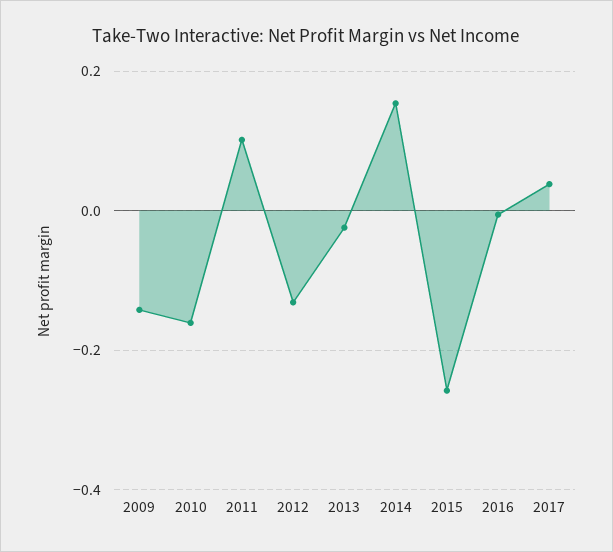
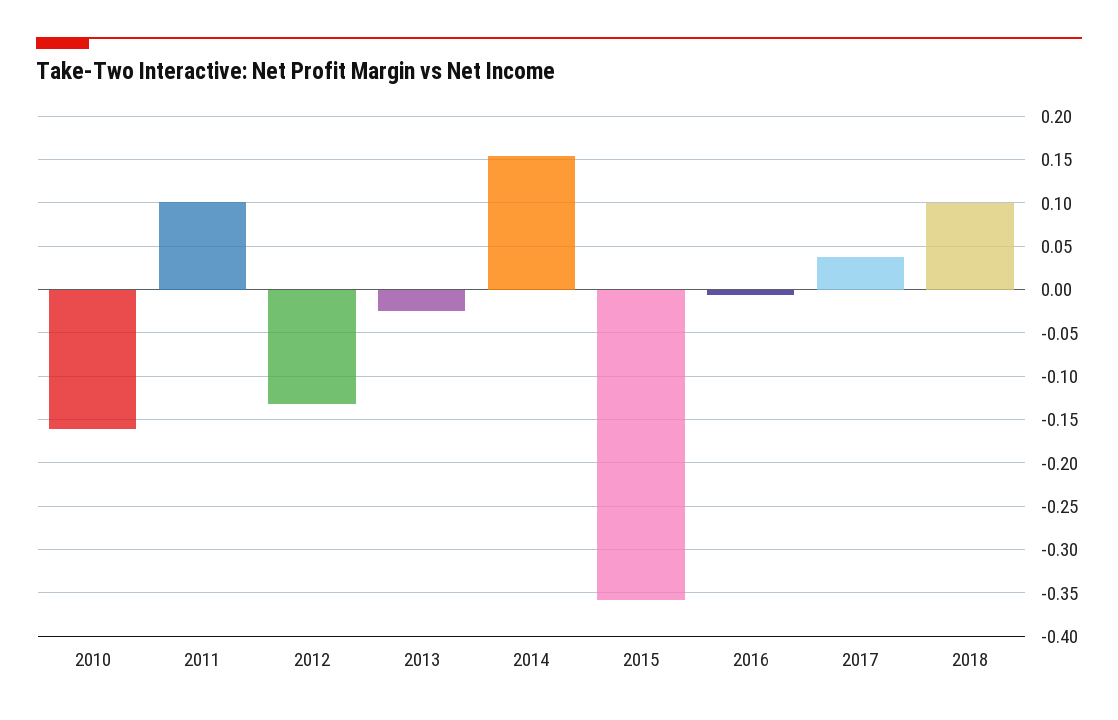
2009: -0.14 -> none
2015: -0.26 -> -0.36
2018: none -> 0.1

